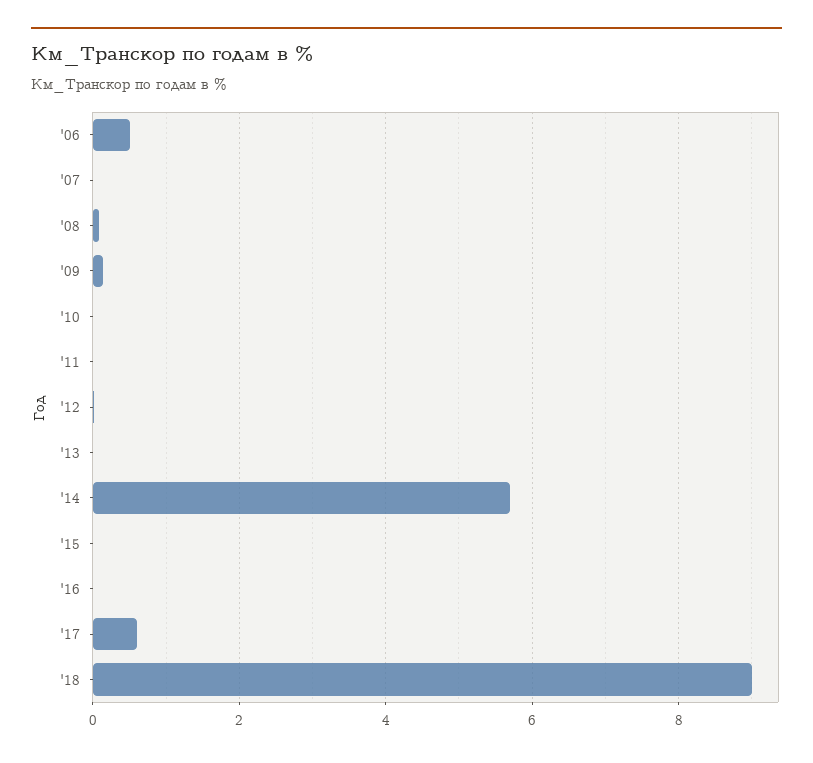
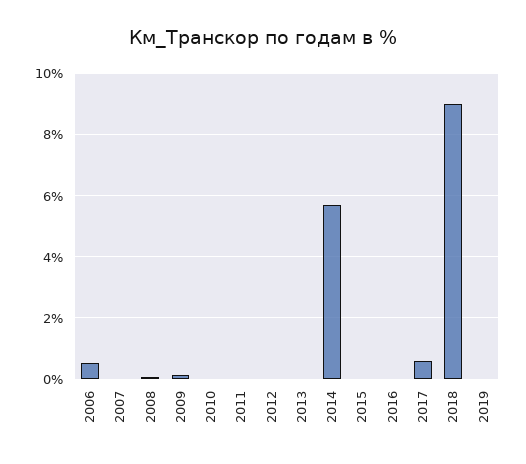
2019: none -> 0

